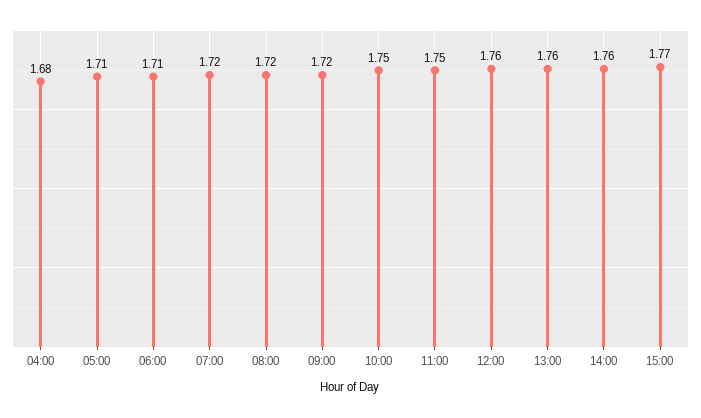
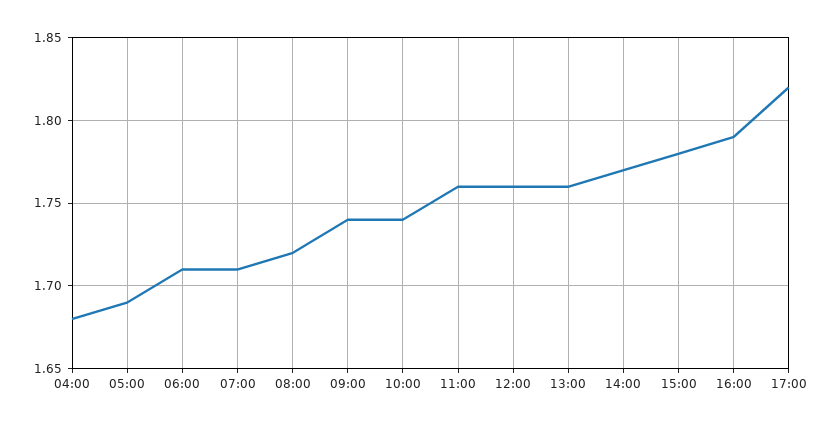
05:00: 1.71 -> 1.69
07:00: 1.72 -> 1.71
09:00: 1.72 -> 1.74
10:00: 1.75 -> 1.74
11:00: 1.75 -> 1.76
14:00: 1.76 -> 1.77
15:00: 1.77 -> 1.78
16:00: none -> 1.79
17:00: none -> 1.82

